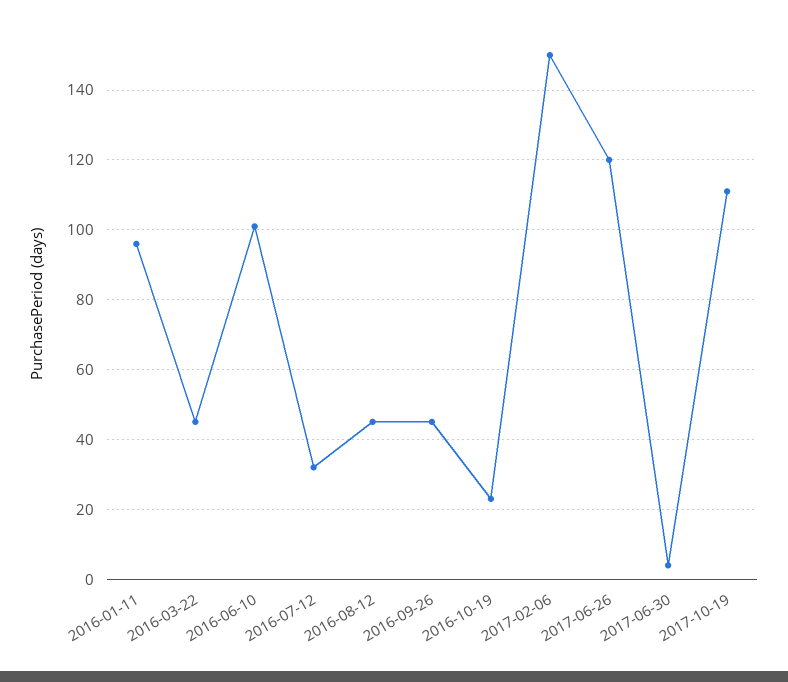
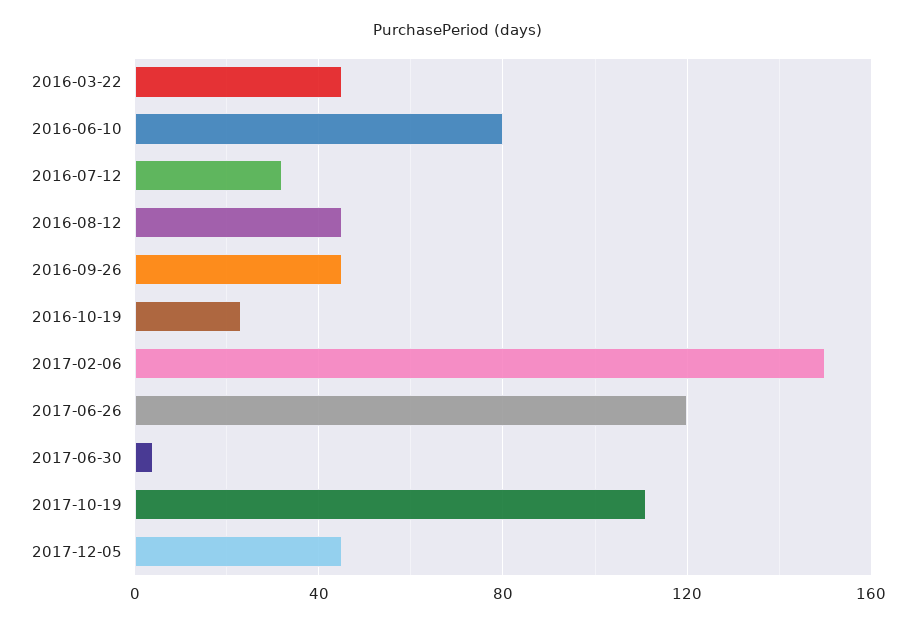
2016-01-11: 95 -> none
2016-06-10: 100 -> 80
2017-12-05: none -> 45

